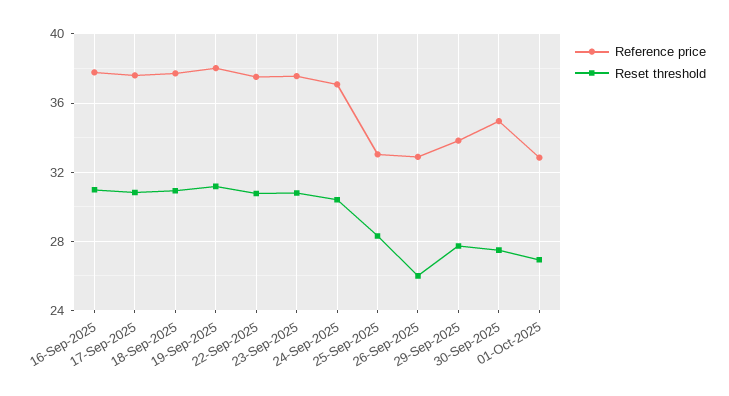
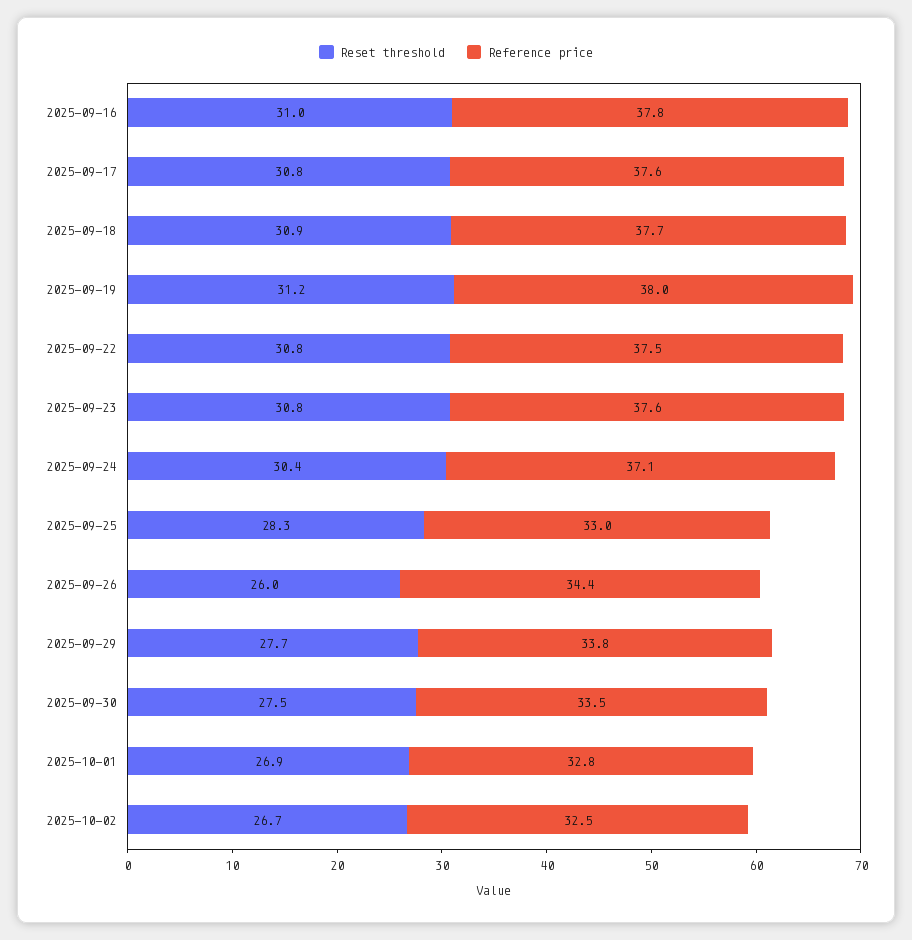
Reference price, 26-Sep-2025: 33 -> 34.4
Reference price, 30-Sep-2025: 35 -> 33.5
Reset threshold, 2025-10-02: none -> 26.7
Reference price, 2025-10-02: none -> 32.5

